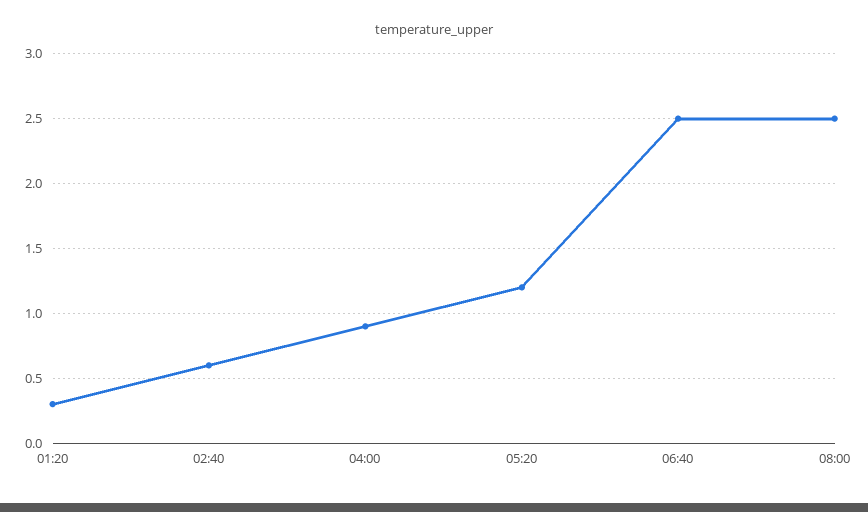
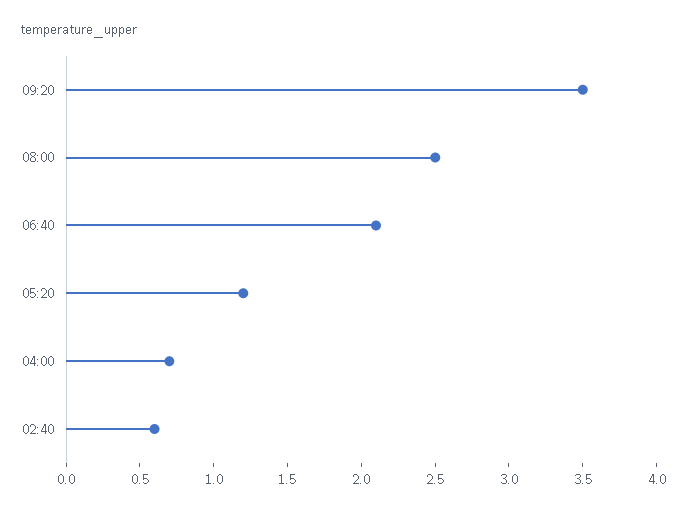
01:20: 0.3 -> none
04:00: 0.9 -> 0.7
06:40: 2.5 -> 2.1
09:20: none -> 3.5

